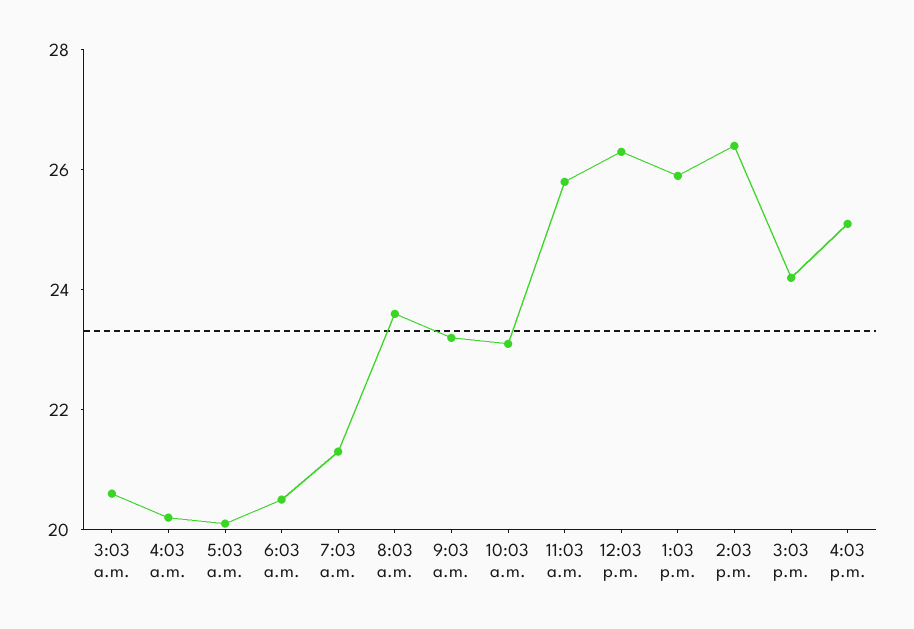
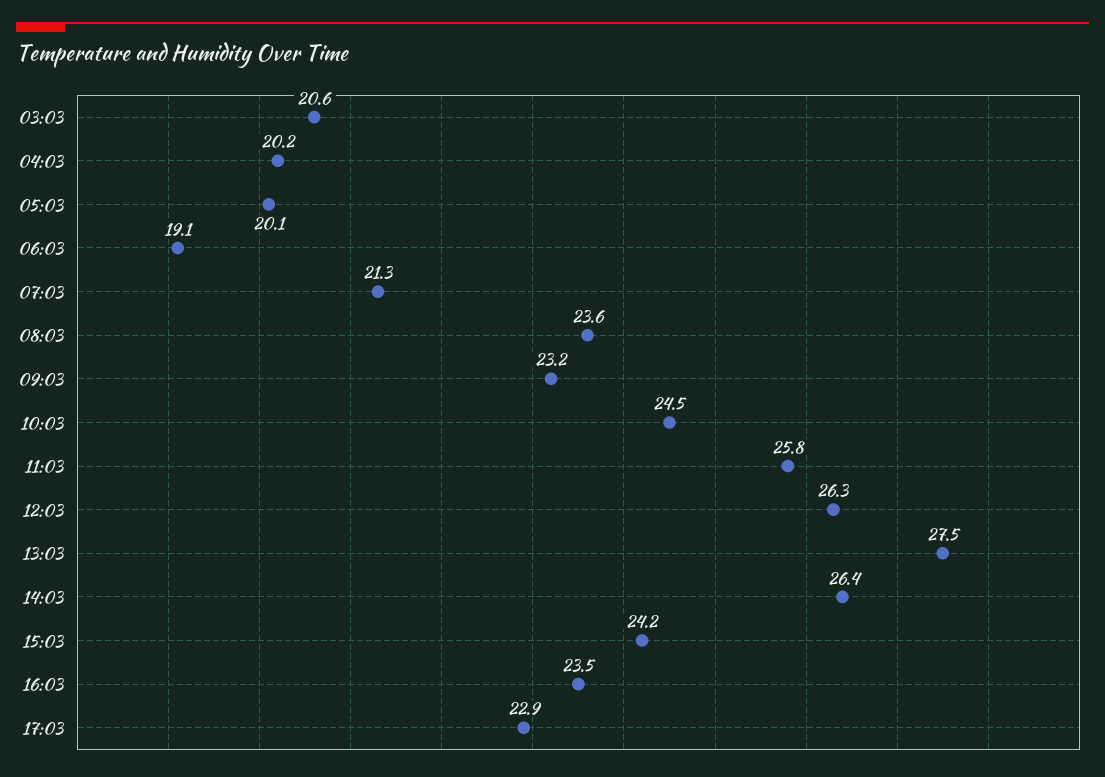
6:03 a.m.: 20.5 -> 19.1
10:03 a.m.: 23 -> 24.5
1:03 p.m.: 26 -> 27.5
4:03 p.m.: 25 -> 23.5
17:03: none -> 22.9

